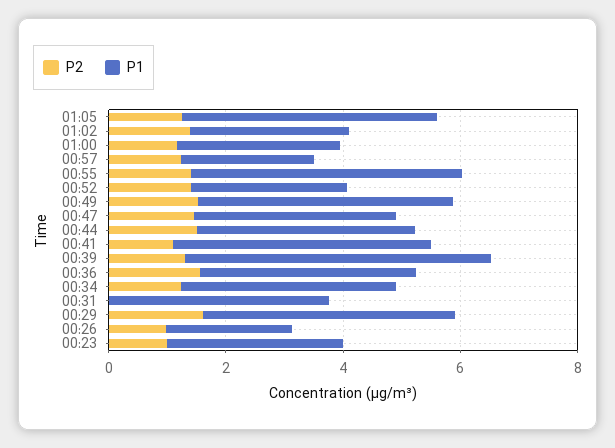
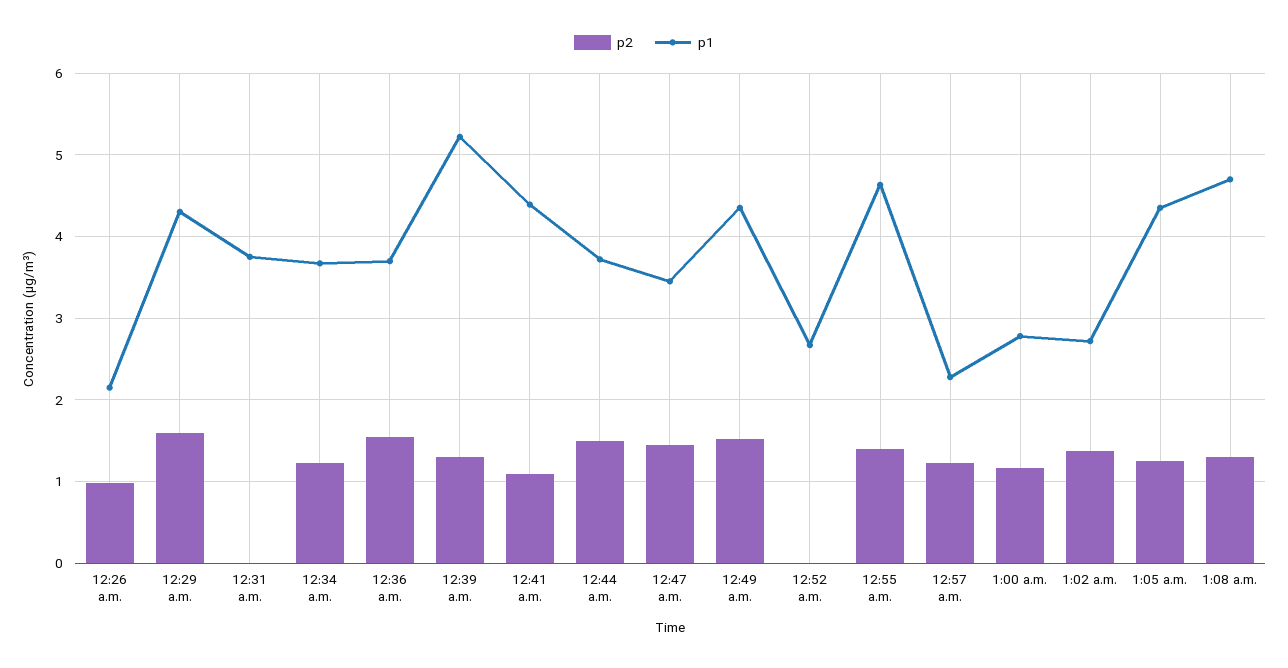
P2, 00:52: 1.5 -> 0
P2, 00:23: 1 -> none
P1, 00:23: 3 -> none
P2, 1:08 a.m.: none -> 1.3
P1, 1:08 a.m.: none -> 4.7

